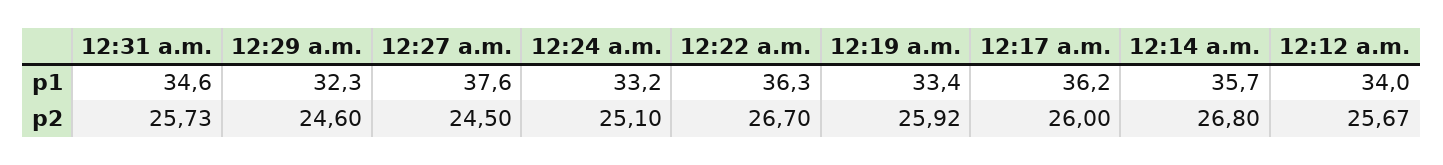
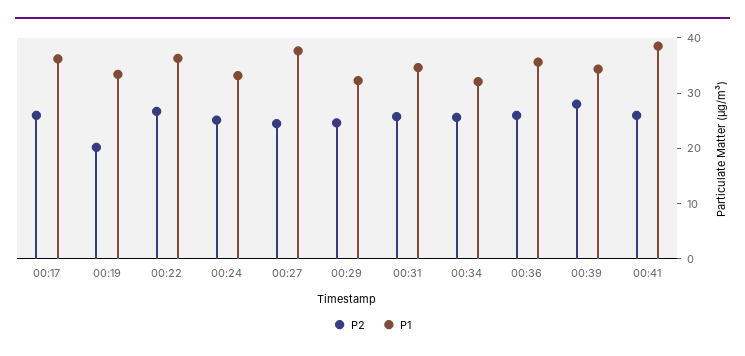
p1, 12:14 a.m.: 35.7 -> none
p1, 12:12 a.m.: 34 -> none
p2, 12:19 a.m.: 25.92 -> 20
p2, 12:14 a.m.: 26.8 -> none
p2, 12:12 a.m.: 25.67 -> none
p2, 00:34: none -> 26
p1, 00:34: none -> 32
p2, 00:36: none -> 26
p1, 00:36: none -> 36
p2, 00:39: none -> 28
p1, 00:39: none -> 34
p2, 00:41: none -> 26
p1, 00:41: none -> 38

